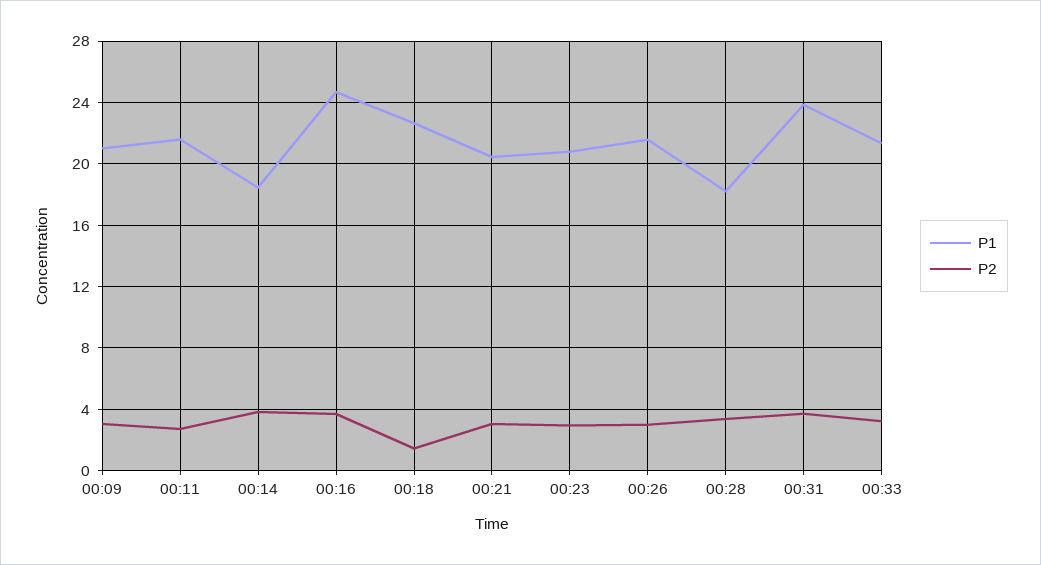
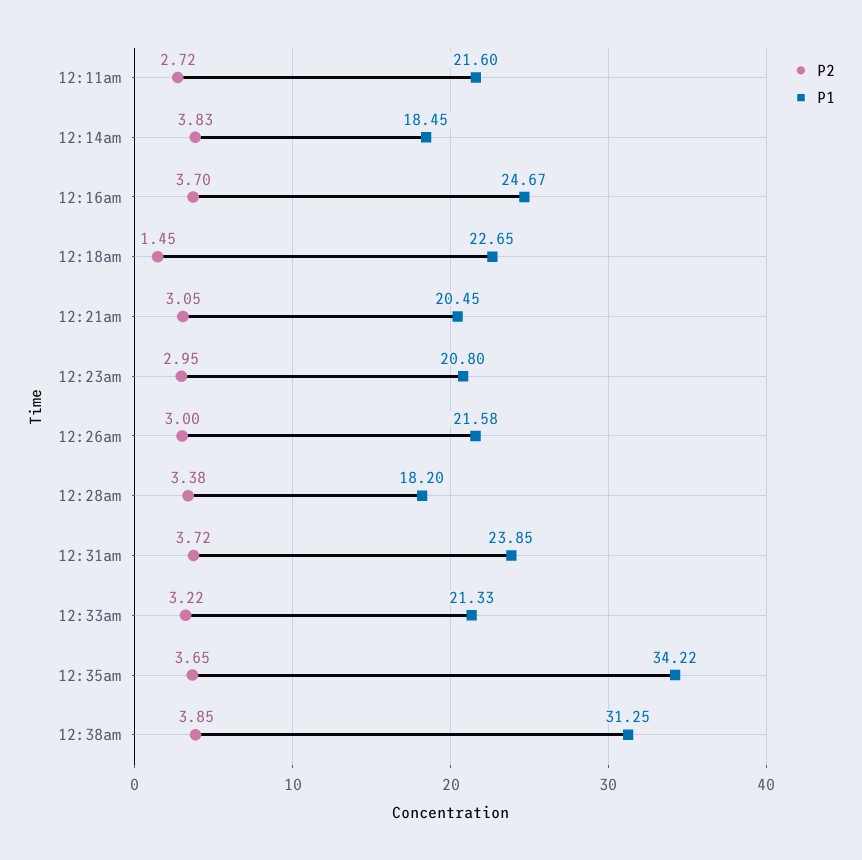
P1, 00:09: 21 -> none
P2, 00:09: 3 -> none
P2, 12:35am: none -> 3.65
P1, 12:35am: none -> 34.22
P2, 12:38am: none -> 3.85
P1, 12:38am: none -> 31.25

